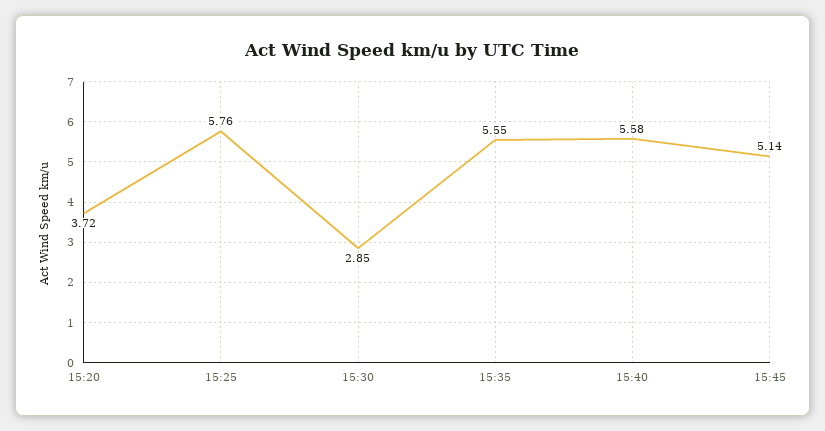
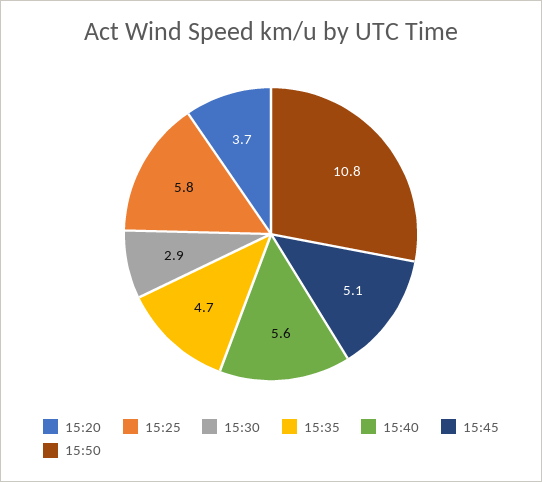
15:35: 5.55 -> 4.7
15:50: none -> 10.8

